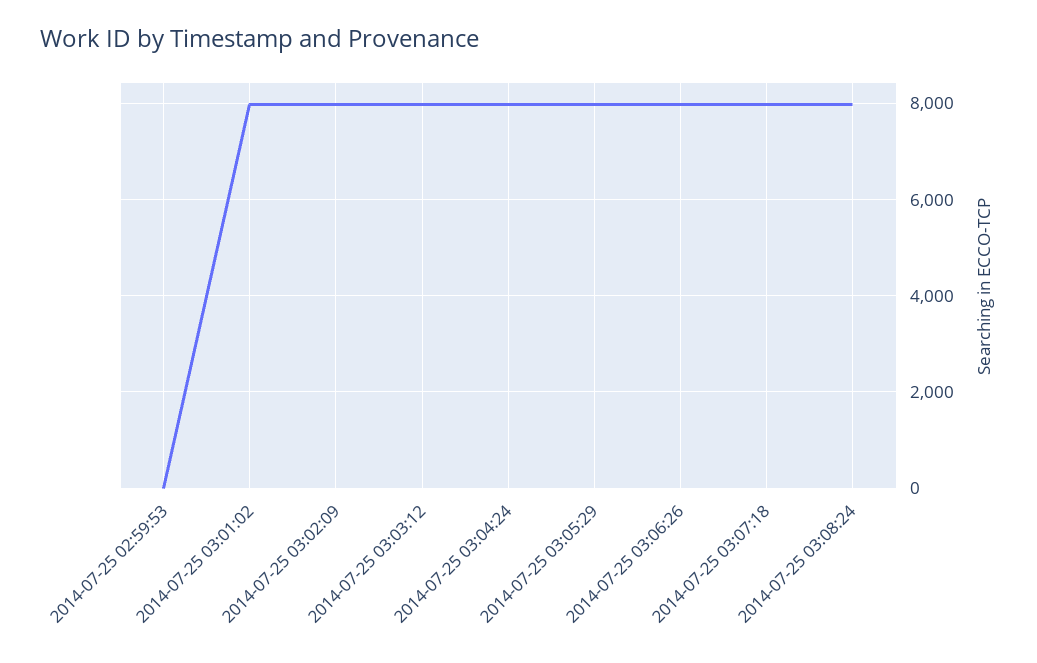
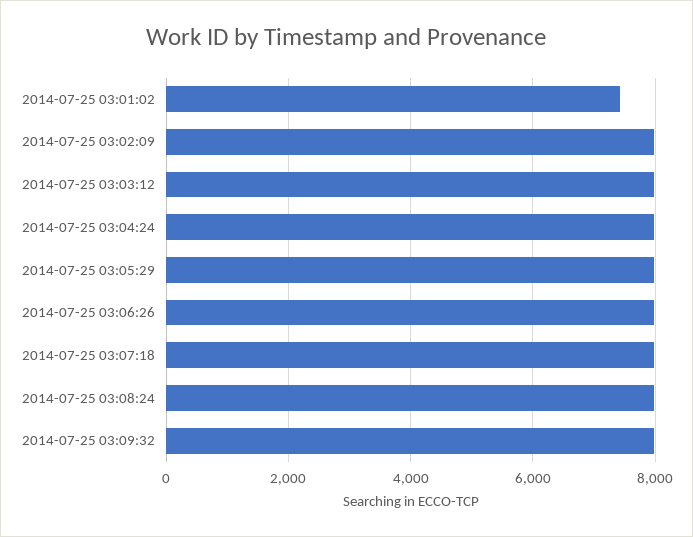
2014-07-25 02:59:53: 0 -> none
2014-07-25 03:01:02: 8000 -> 7400
2014-07-25 03:09:32: none -> 8000

